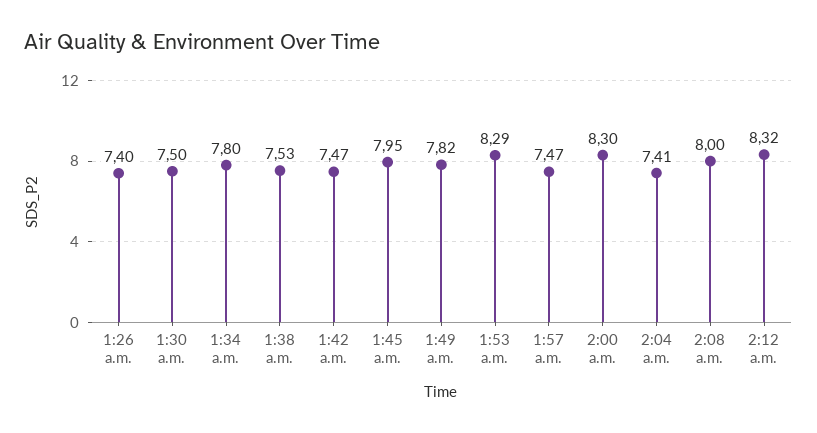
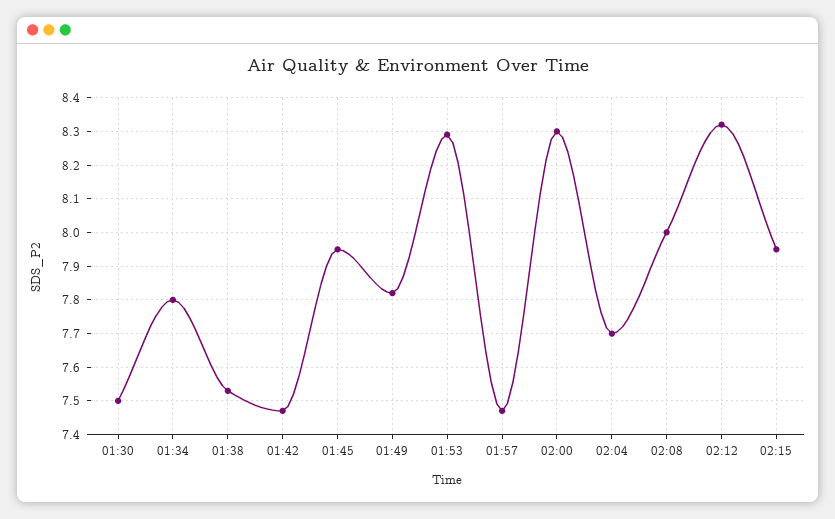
1:26 a.m.: 7.4 -> none
2:04 a.m.: 7.41 -> 7.7
02:15: none -> 7.95

